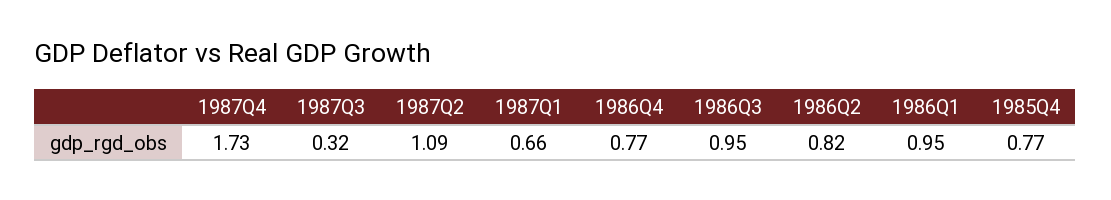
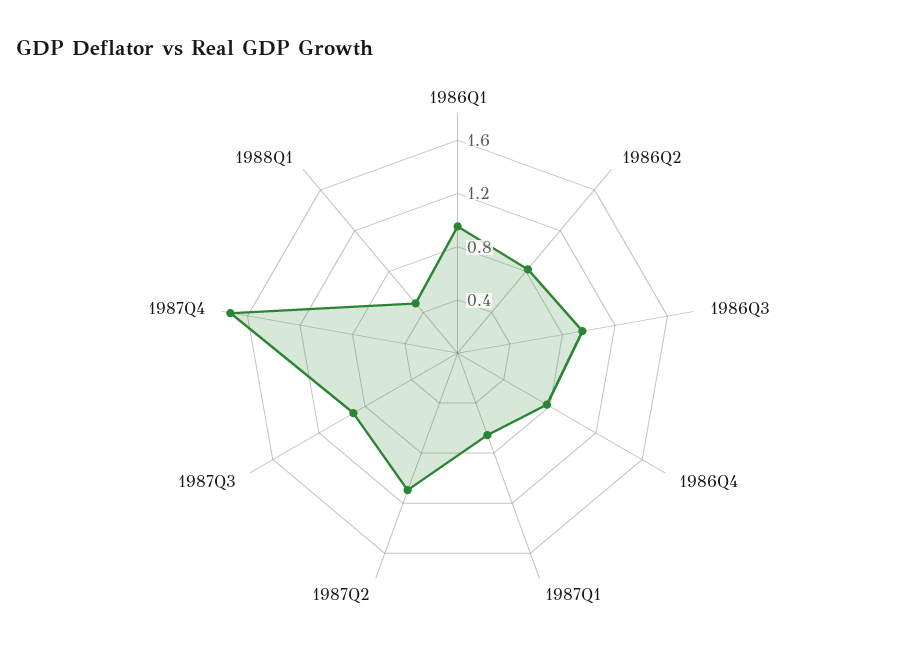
1987Q3: 0.32 -> 0.9
1985Q4: 0.77 -> none
1988Q1: none -> 0.5

